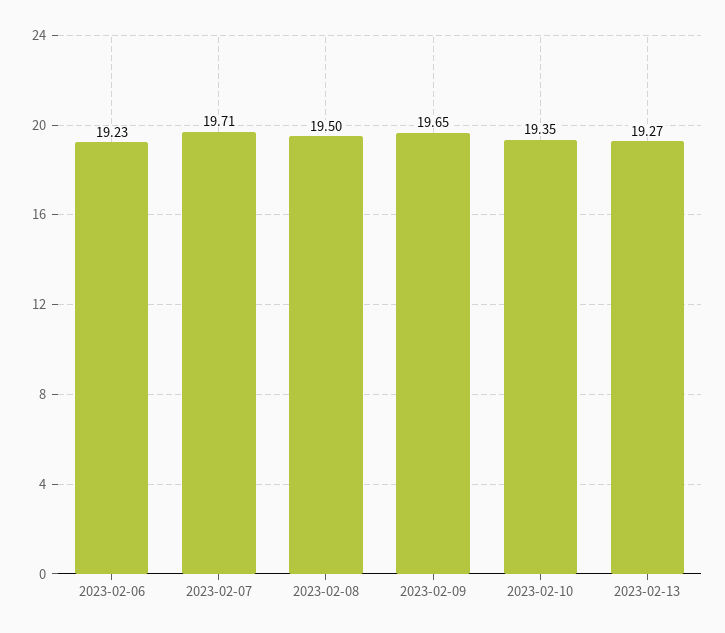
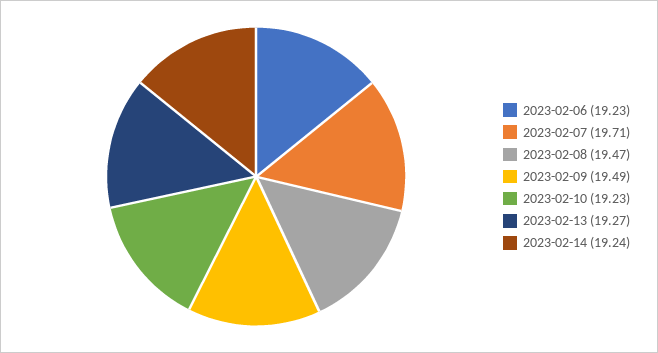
2023-02-08: 19.5 -> 19.47
2023-02-09: 19.65 -> 19.49
2023-02-10: 19.35 -> 19.23
2023-02-14: none -> 19.24

